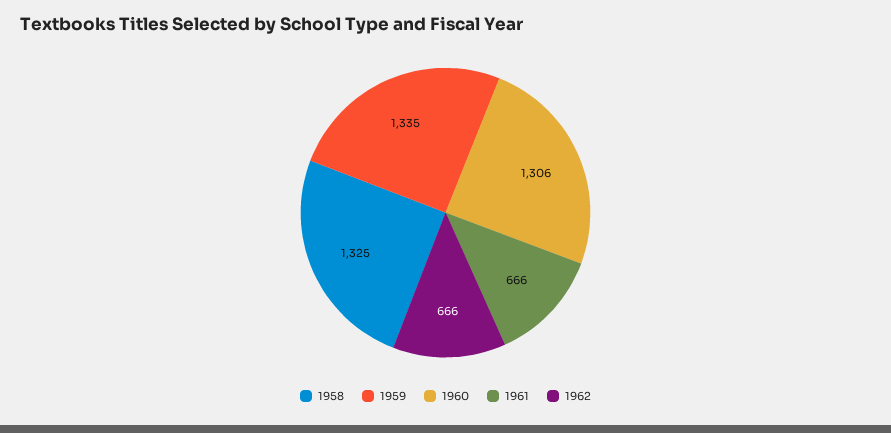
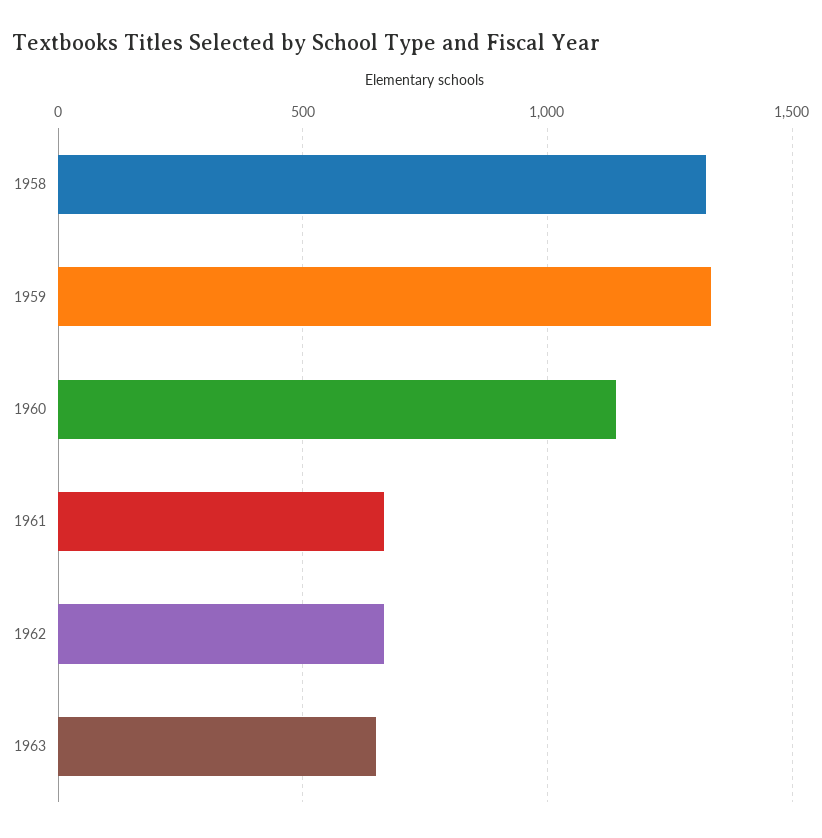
1960: 1306 -> 1150
1963: none -> 650

